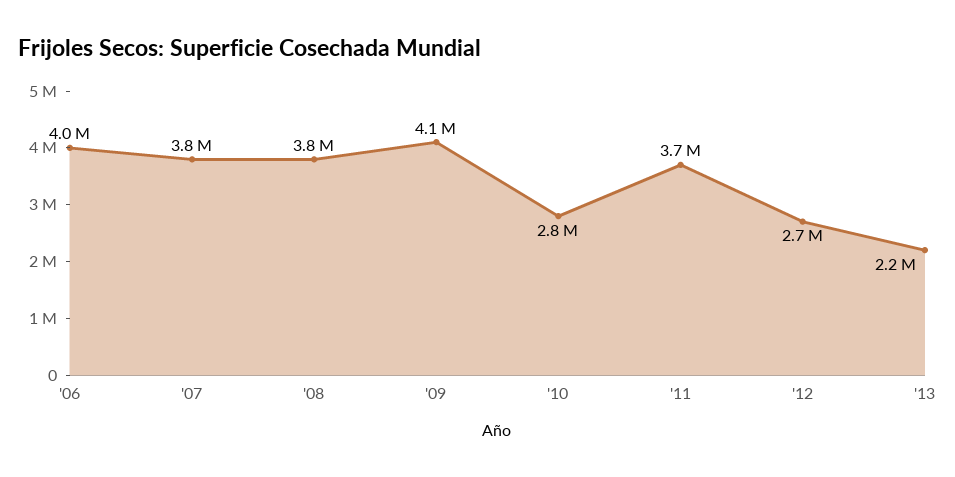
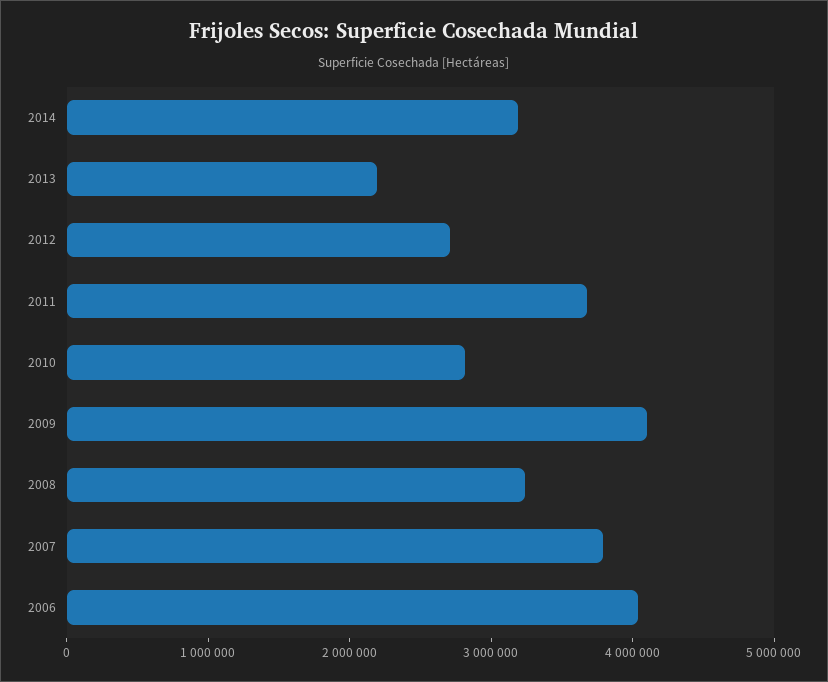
'08: 3800000 -> 3200000
2014: none -> 3200000

